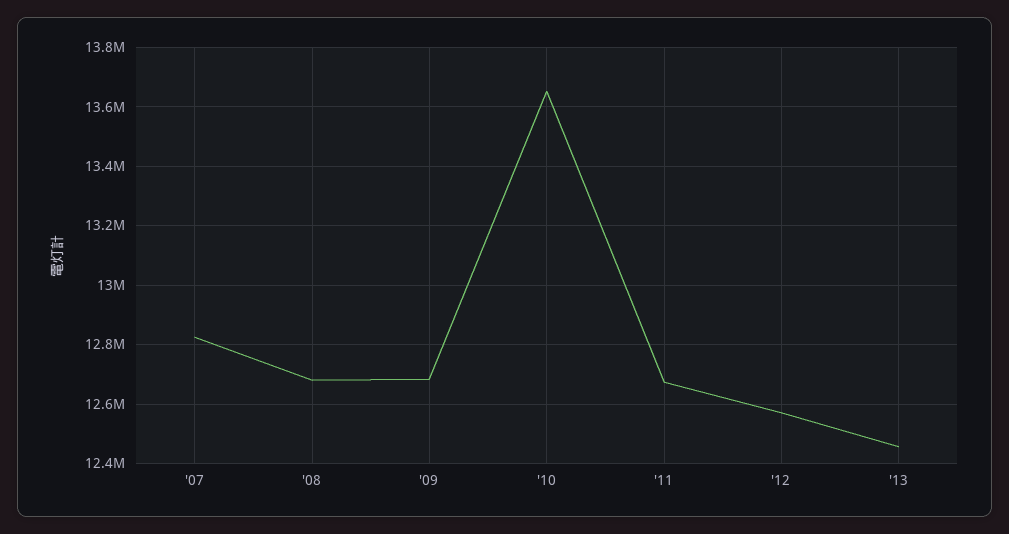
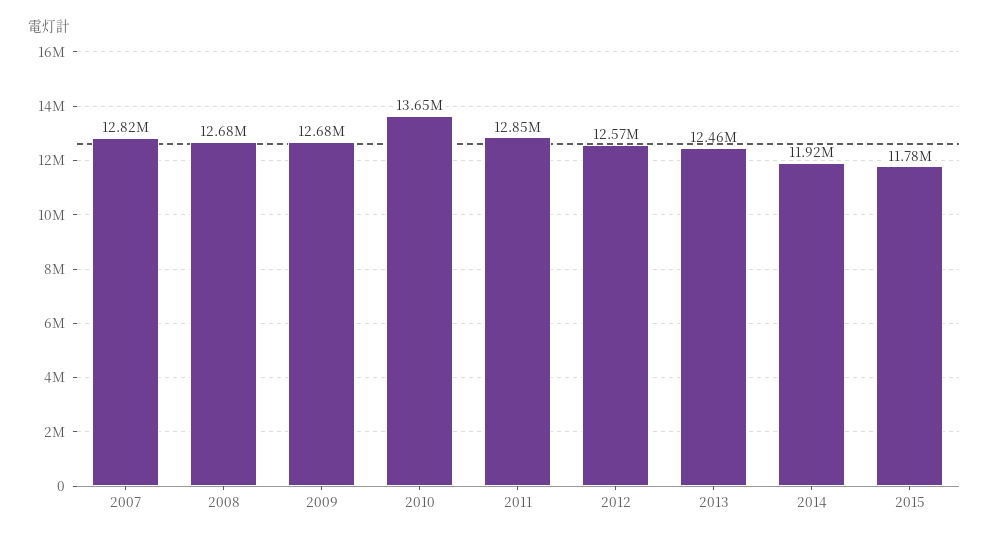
'11: 12675000 -> 12850000
2014: none -> 11920000
2015: none -> 11780000

